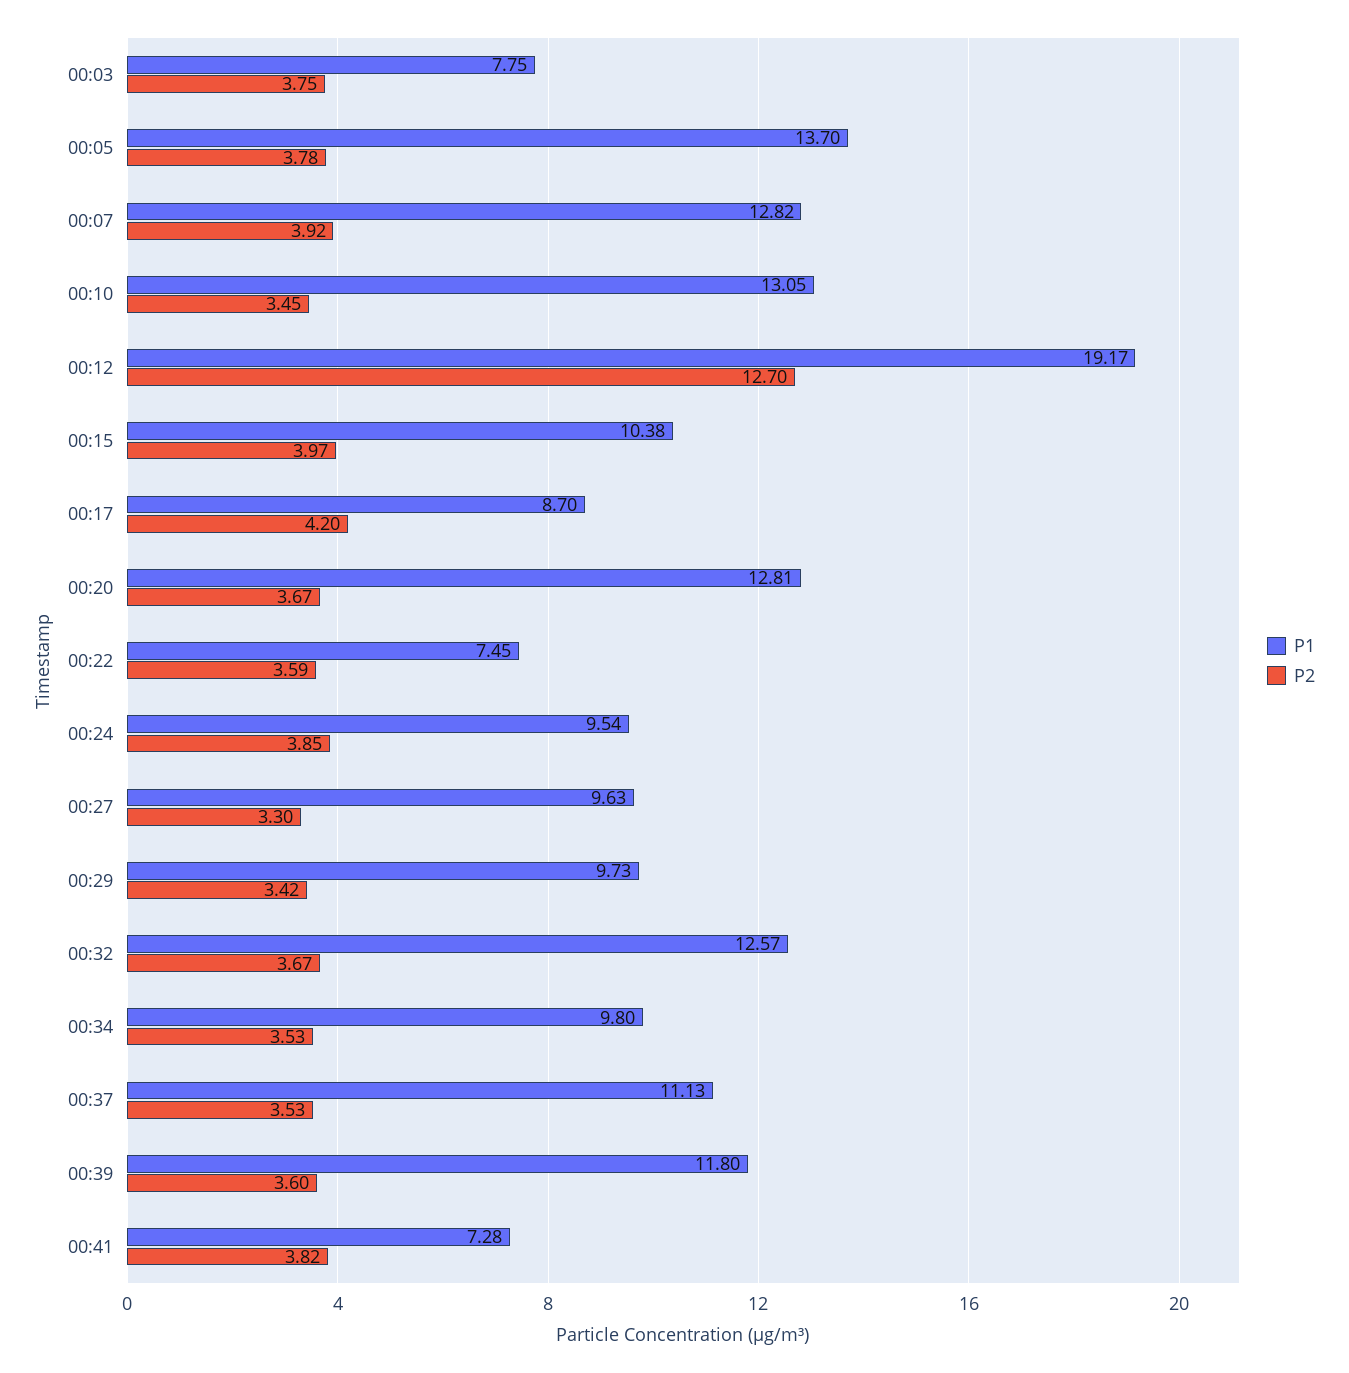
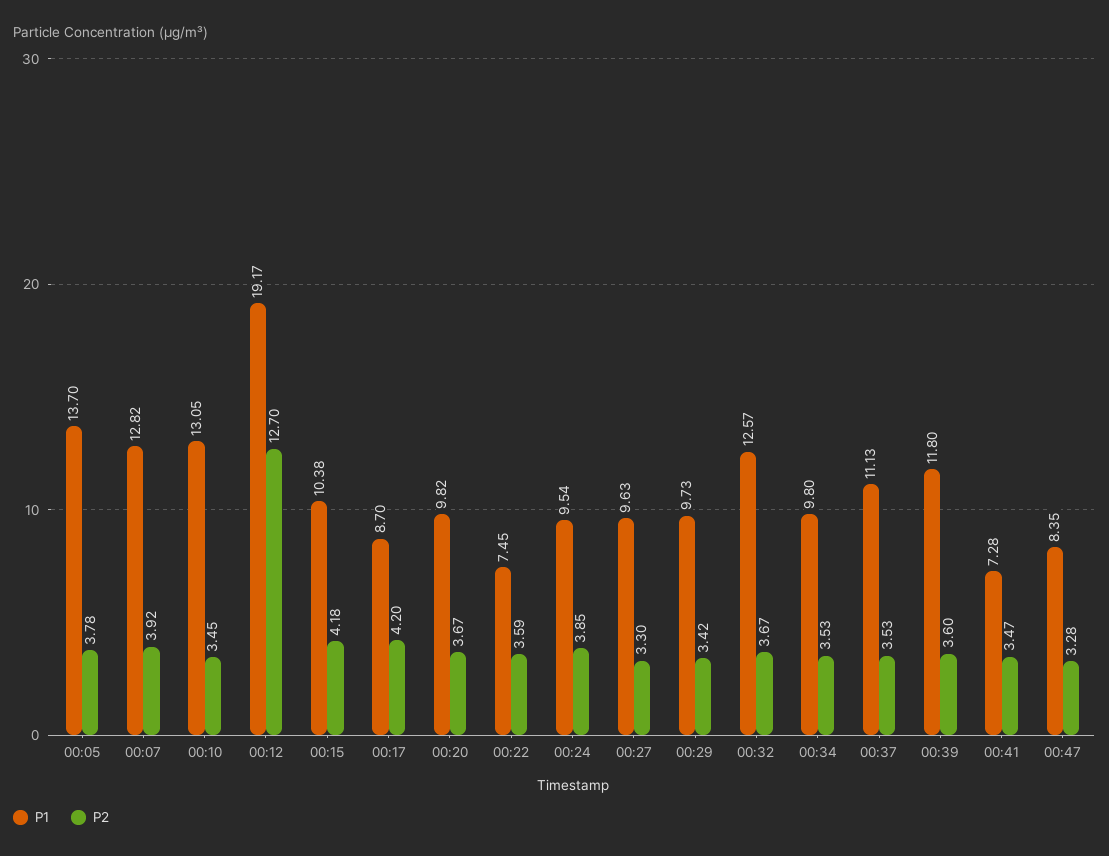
P1, 00:03: 7.75 -> none
P2, 00:03: 3.75 -> none
P2, 00:15: 3.97 -> 4.18
P1, 00:20: 12.81 -> 9.82
P2, 00:41: 3.82 -> 3.47
P1, 00:47: none -> 8.35
P2, 00:47: none -> 3.28

